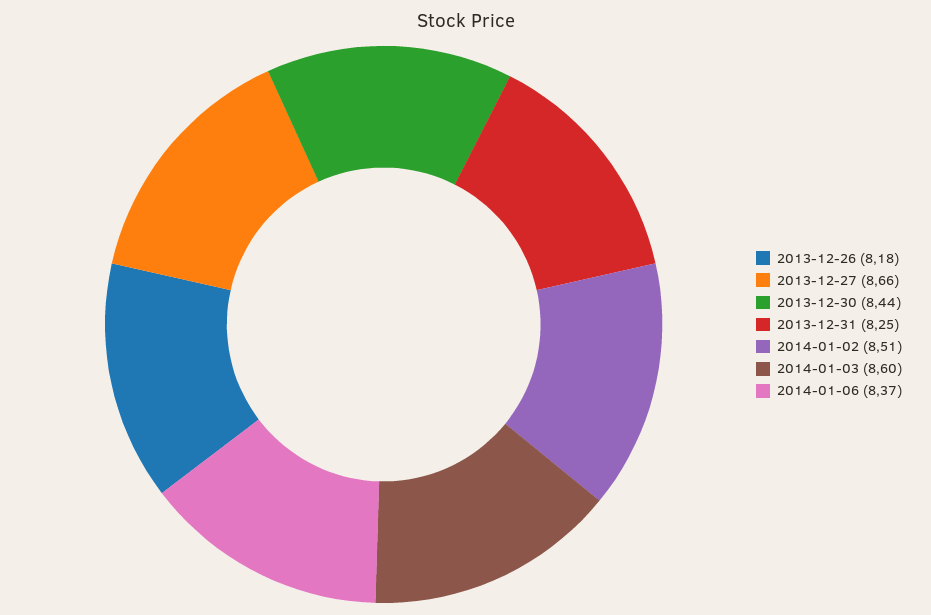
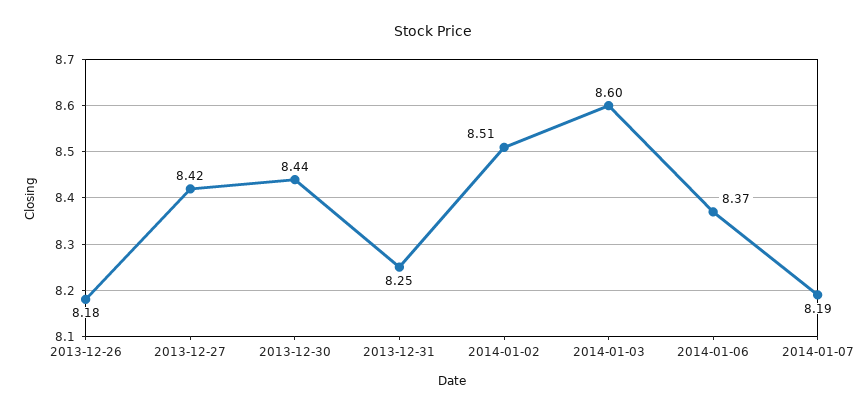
2013-12-27: 8.66 -> 8.42
2014-01-07: none -> 8.19

